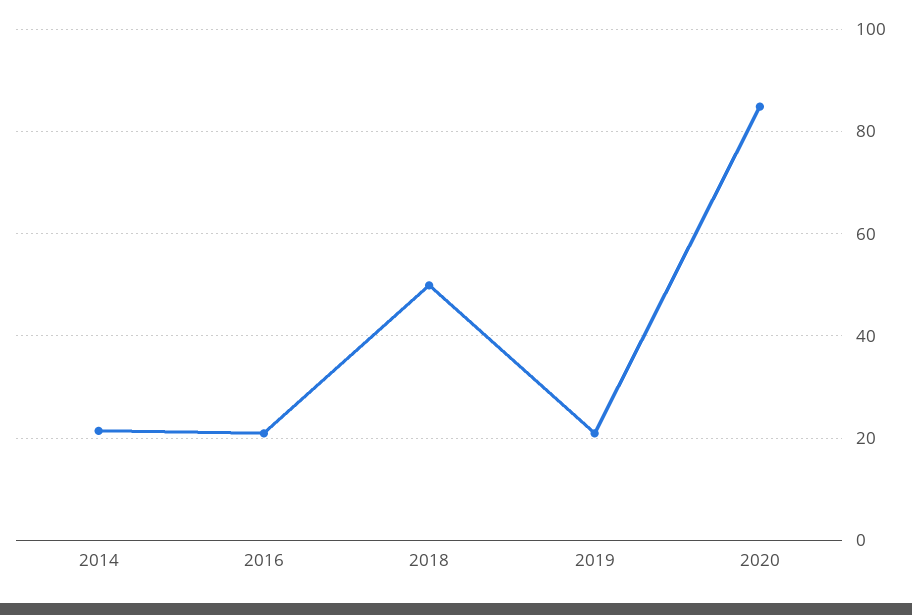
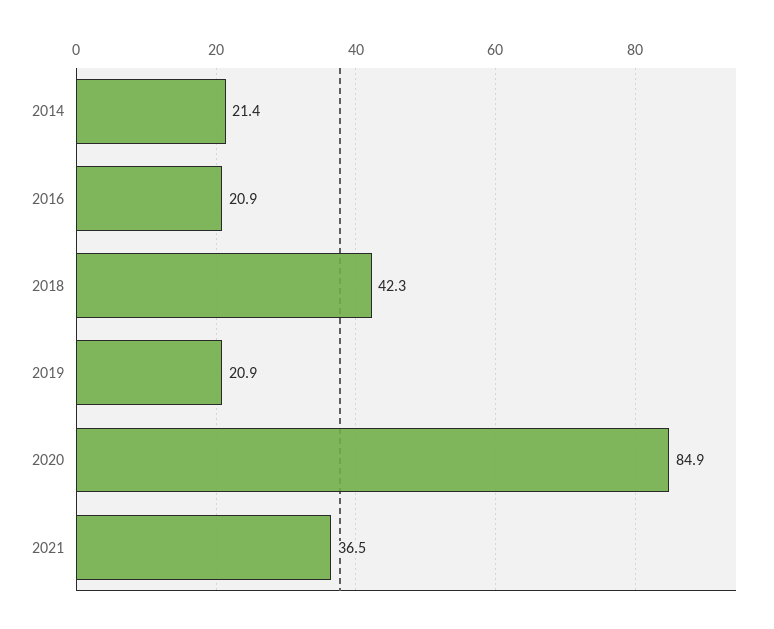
2018: 50 -> 42.3
2021: none -> 36.5

